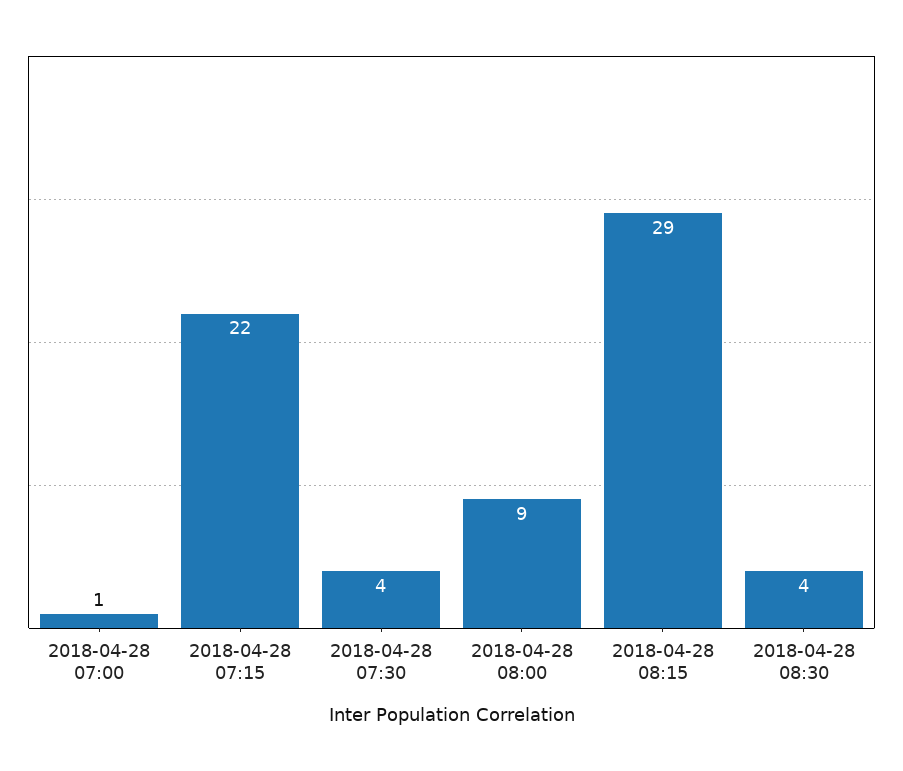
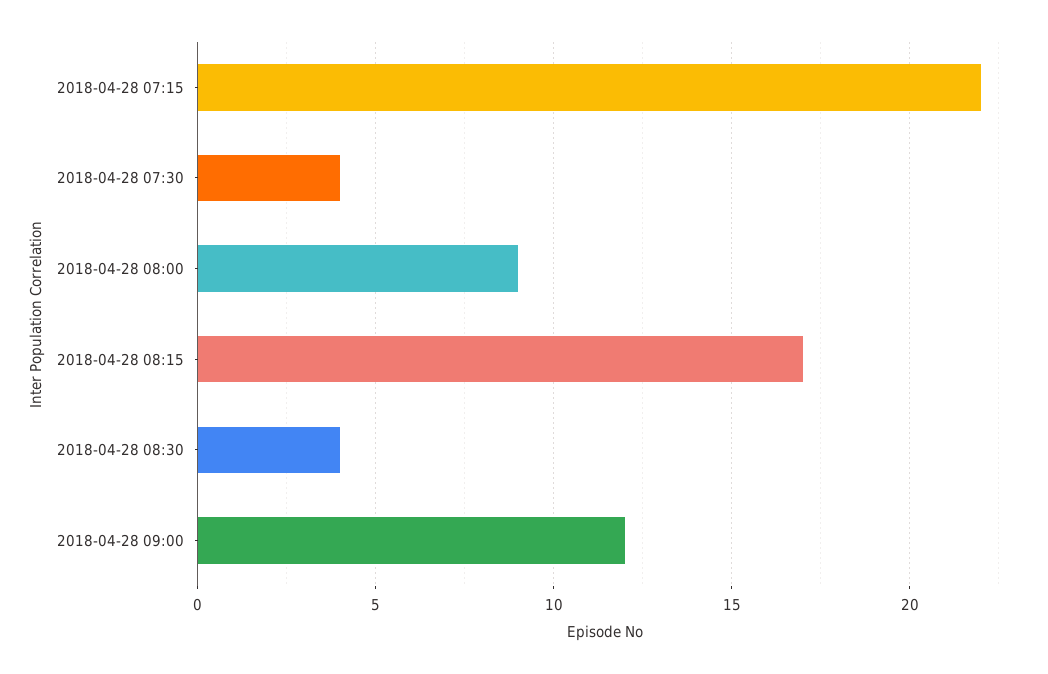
2018-04-28 07:00: 1 -> none
2018-04-28 08:15: 29 -> 17
2018-04-28 09:00: none -> 12

